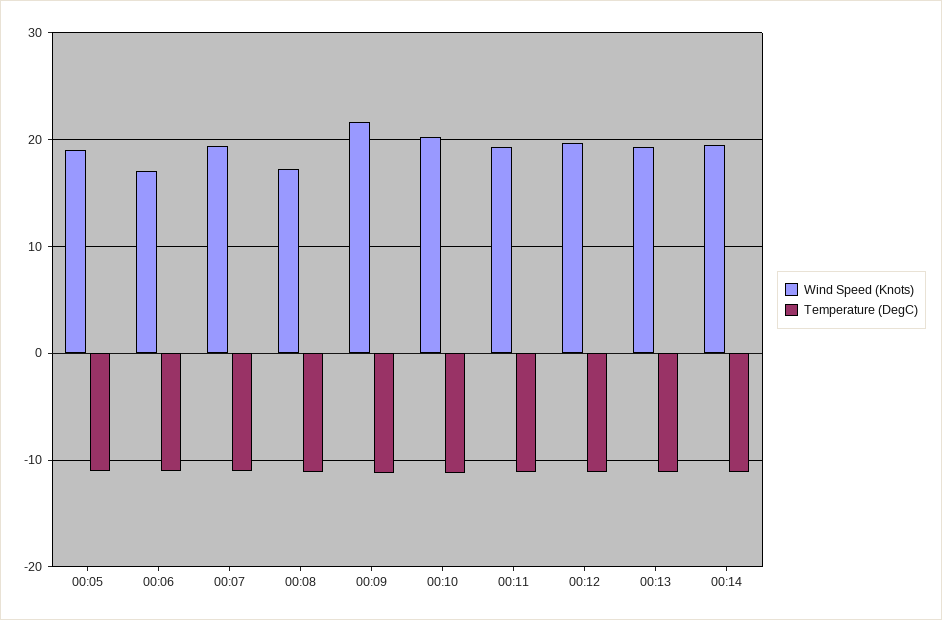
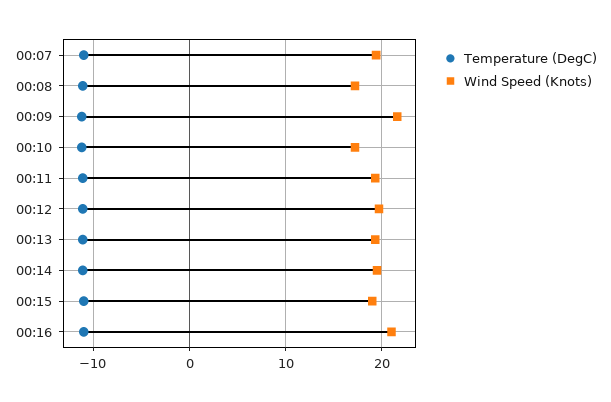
Wind Speed (Knots), 00:05: 19 -> none
Temperature (DegC), 00:05: -11 -> none
Wind Speed (Knots), 00:06: 17 -> none
Temperature (DegC), 00:06: -11 -> none
Wind Speed (Knots), 00:10: 20 -> 17
Temperature (DegC), 00:15: none -> -11
Wind Speed (Knots), 00:15: none -> 19
Temperature (DegC), 00:16: none -> -11
Wind Speed (Knots), 00:16: none -> 21

